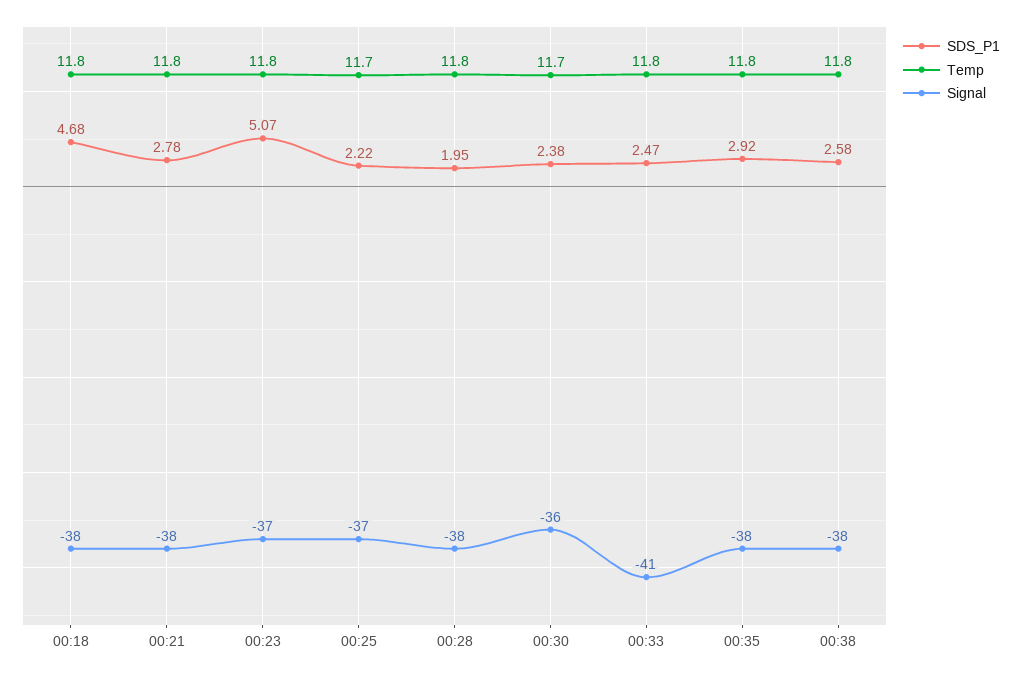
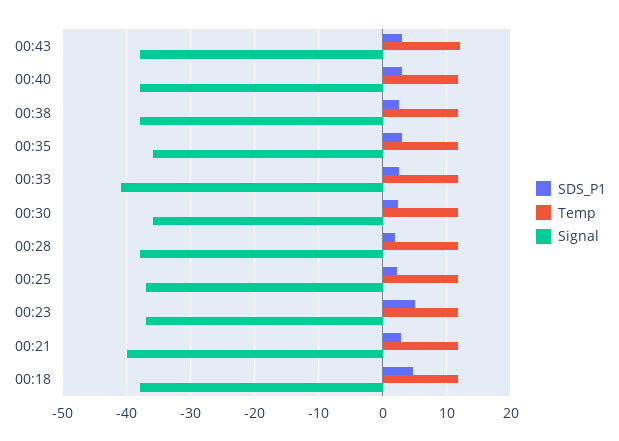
Signal, 00:21: -38 -> -40
Signal, 00:35: -38 -> -36
SDS_P1, 00:43: none -> 3
Temp, 00:43: none -> 12
Signal, 00:43: none -> -38
SDS_P1, 00:40: none -> 3
Temp, 00:40: none -> 12
Signal, 00:40: none -> -38

